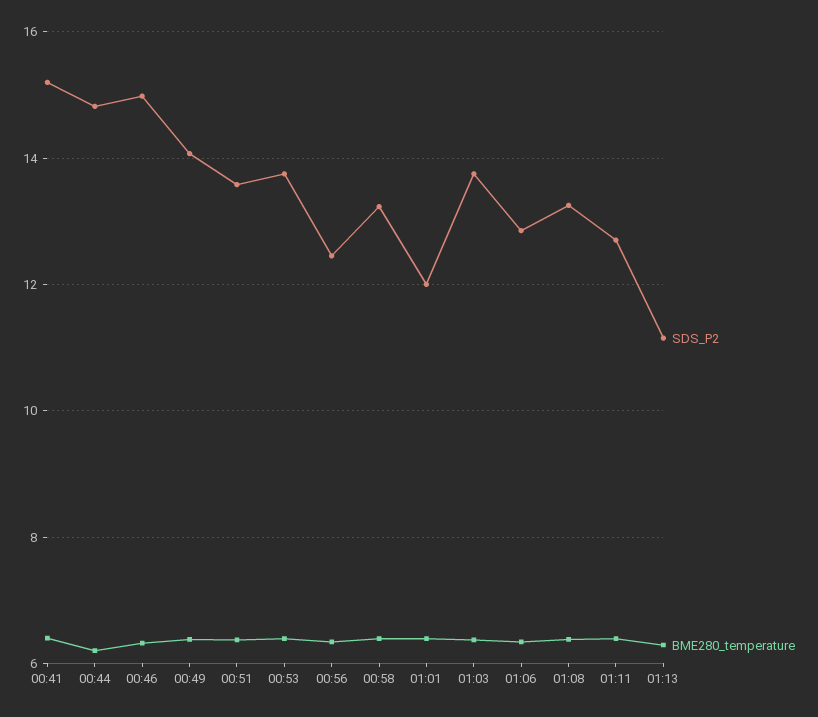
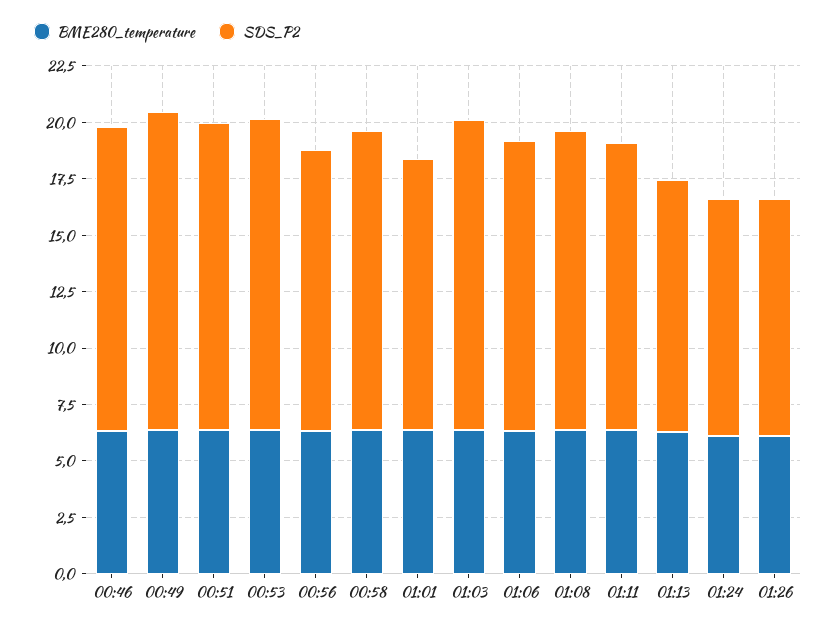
SDS_P2, 00:41: 15.2 -> none
BME280_temperature, 00:41: 6.4 -> none
SDS_P2, 00:44: 14.8 -> none
BME280_temperature, 00:44: 6.2 -> none
SDS_P2, 00:46: 15 -> 13.5
BME280_temperature, 01:24: none -> 6
SDS_P2, 01:24: none -> 10.5
BME280_temperature, 01:26: none -> 6
SDS_P2, 01:26: none -> 10.5

